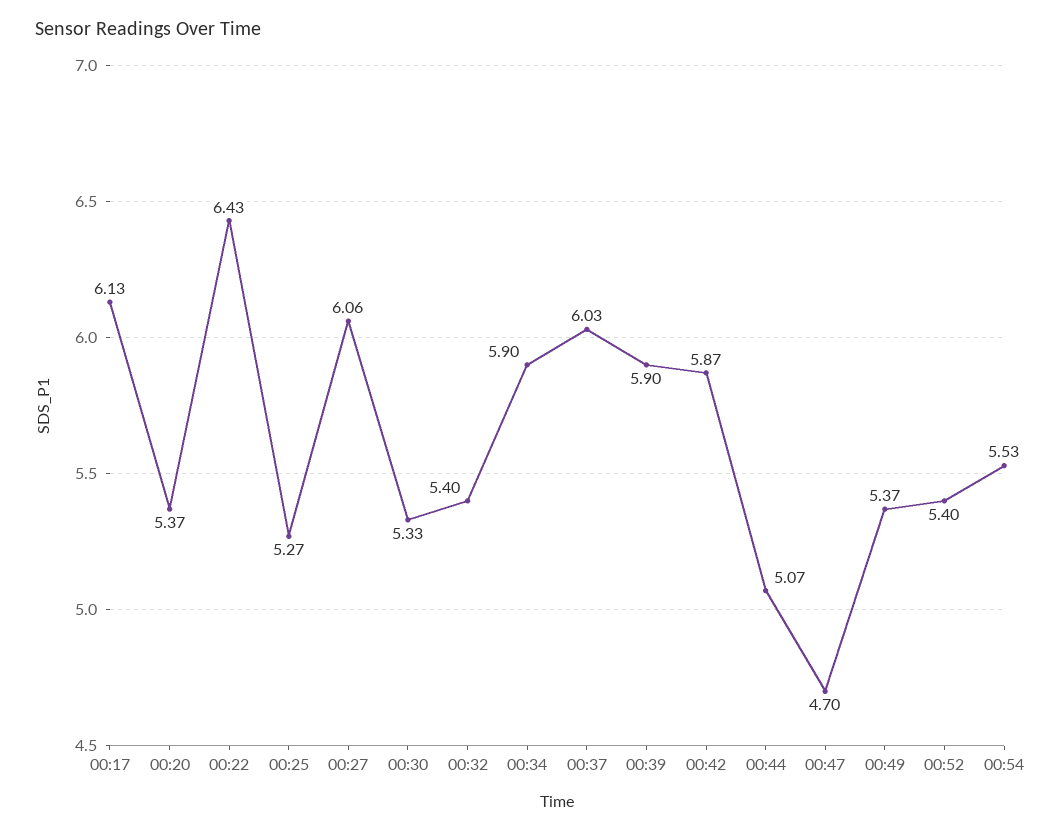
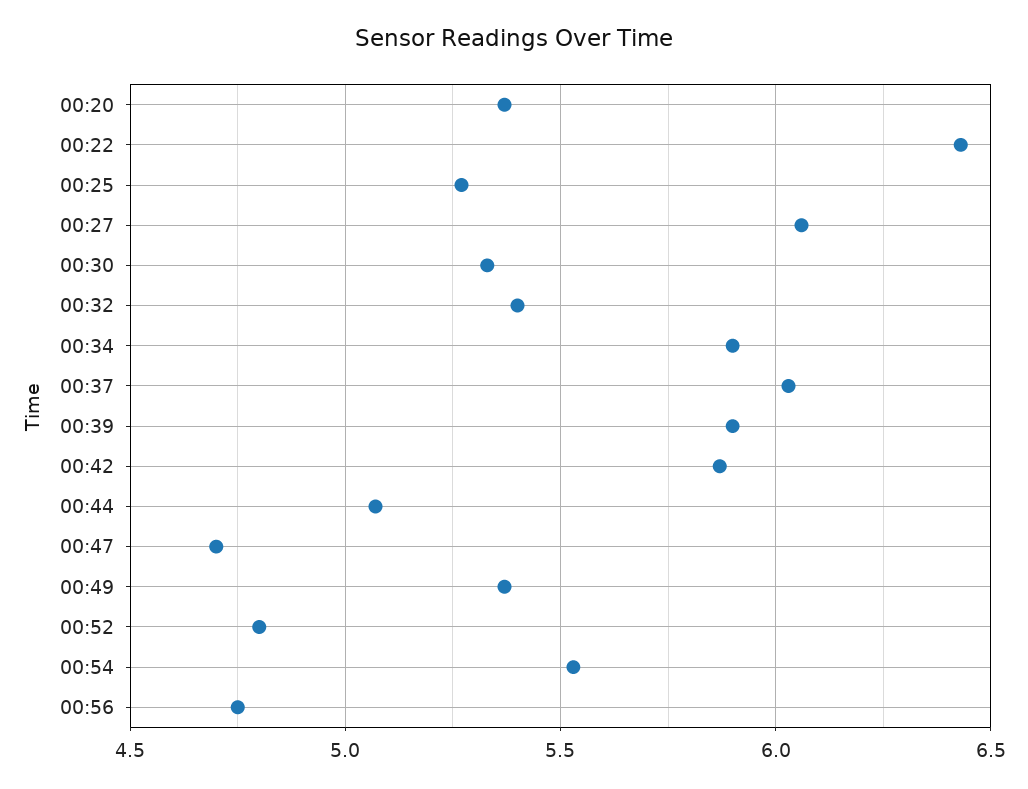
00:17: 6.13 -> none
00:52: 5.4 -> 4.8
00:56: none -> 4.75

